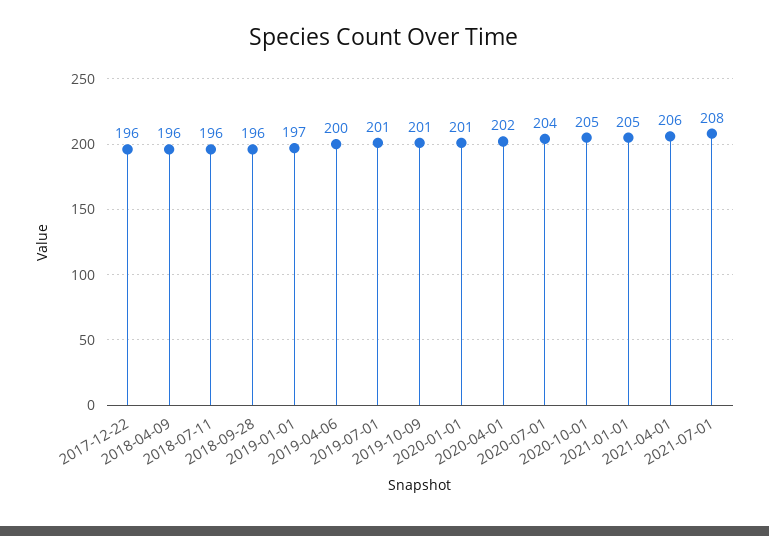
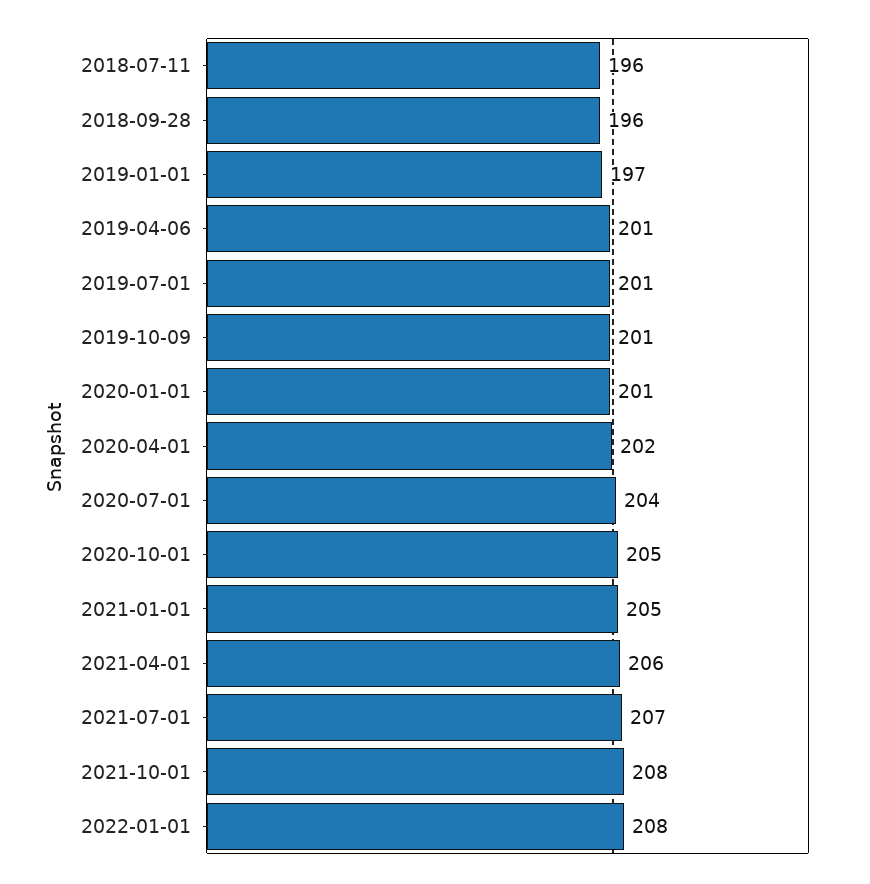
2017-12-22: 196 -> none
2018-04-09: 196 -> none
2019-04-06: 200 -> 201
2021-07-01: 208 -> 207
2021-10-01: none -> 208
2022-01-01: none -> 208

